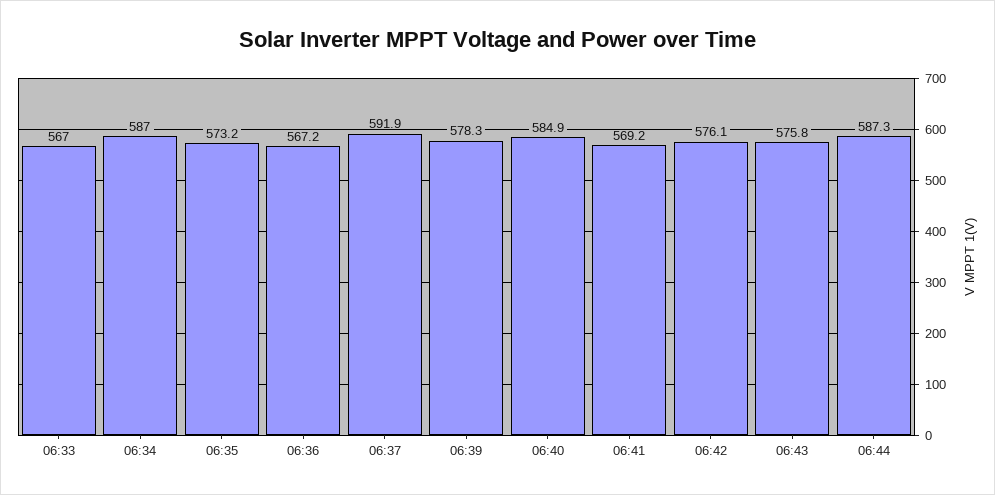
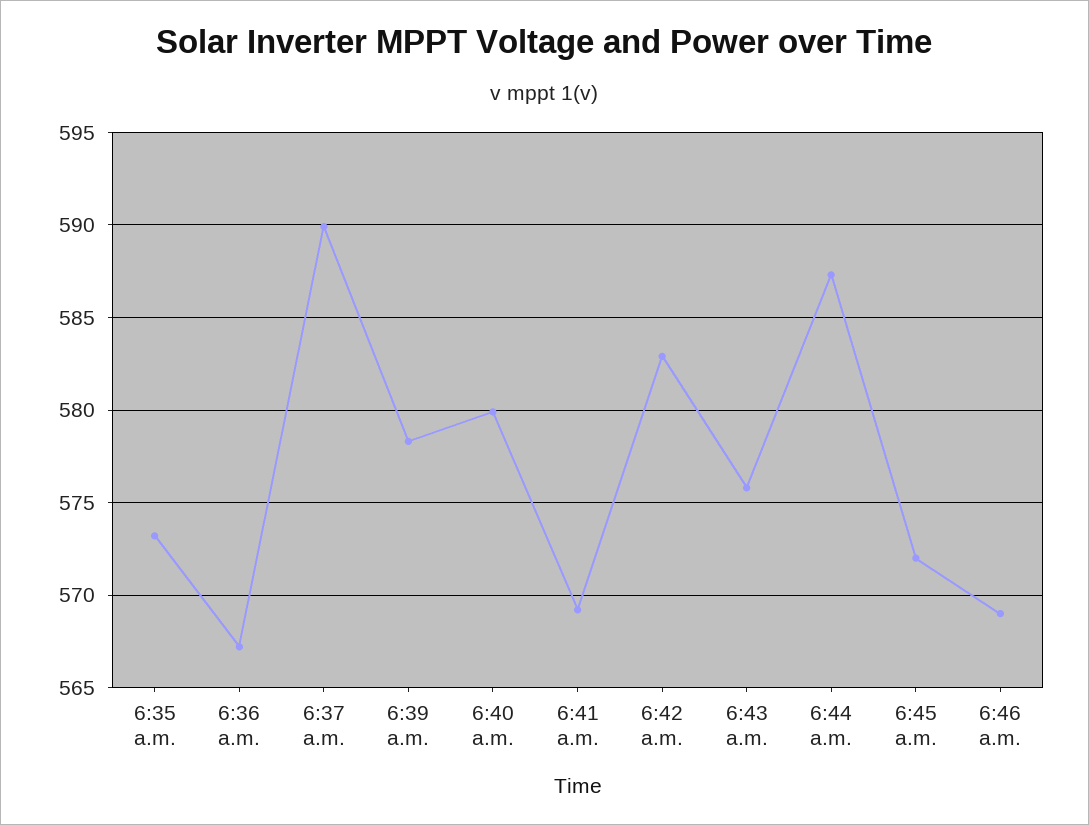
06:33: 567 -> none
06:34: 587 -> none
06:37: 591.9 -> 590
06:40: 584.9 -> 580
06:42: 576.1 -> 583
6:45 a.m.: none -> 572
6:46 a.m.: none -> 569

